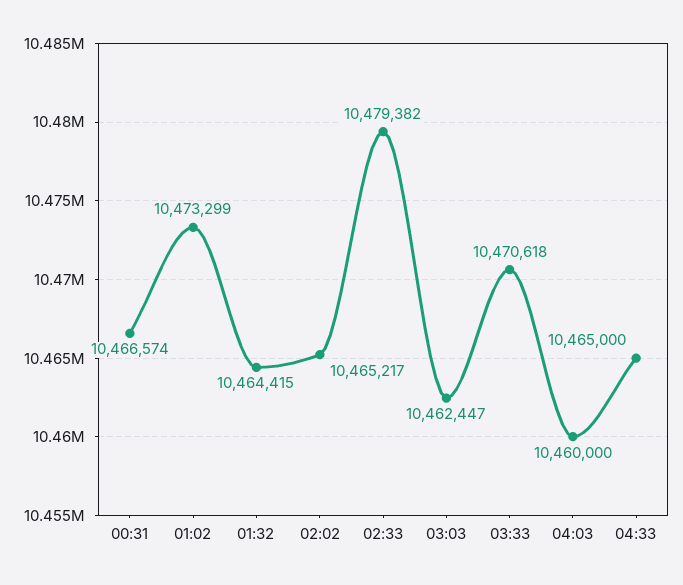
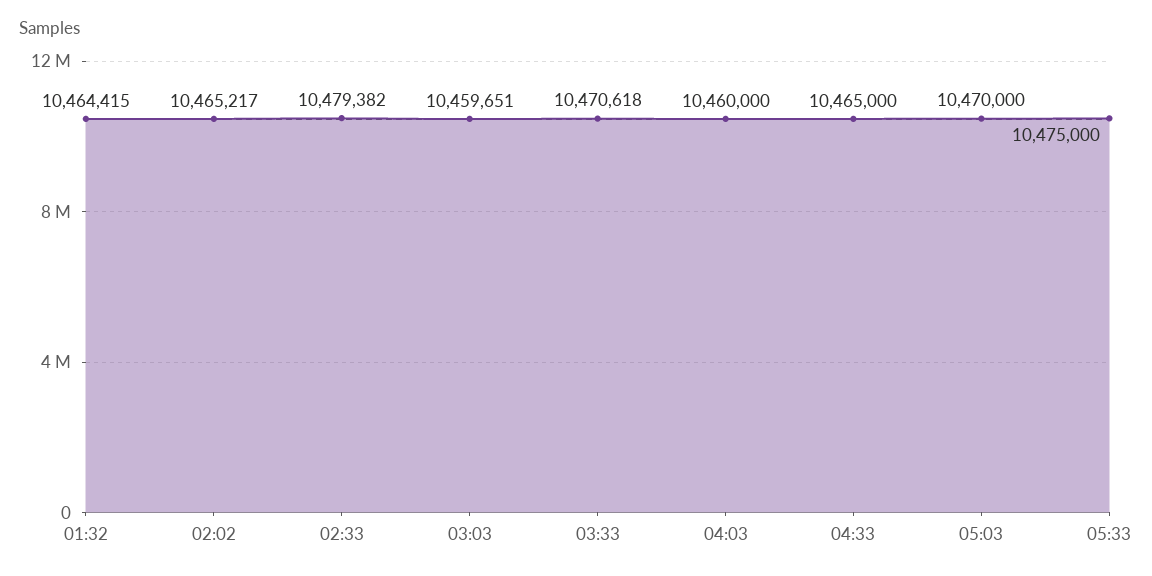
00:31: 10466574 -> none
01:02: 10473299 -> none
03:03: 10462447 -> 10459651
05:03: none -> 10470000
05:33: none -> 10475000

